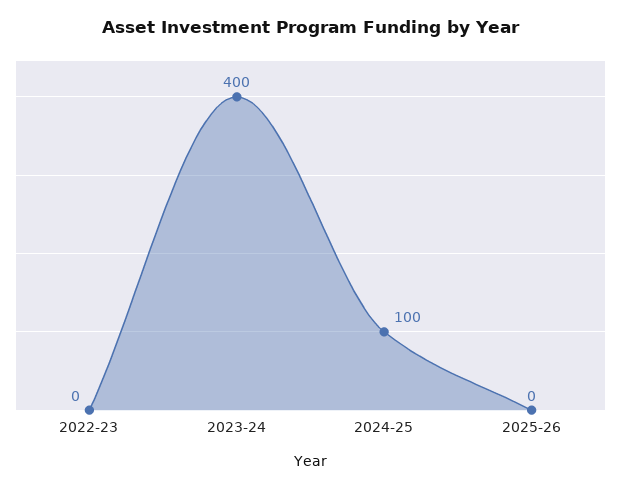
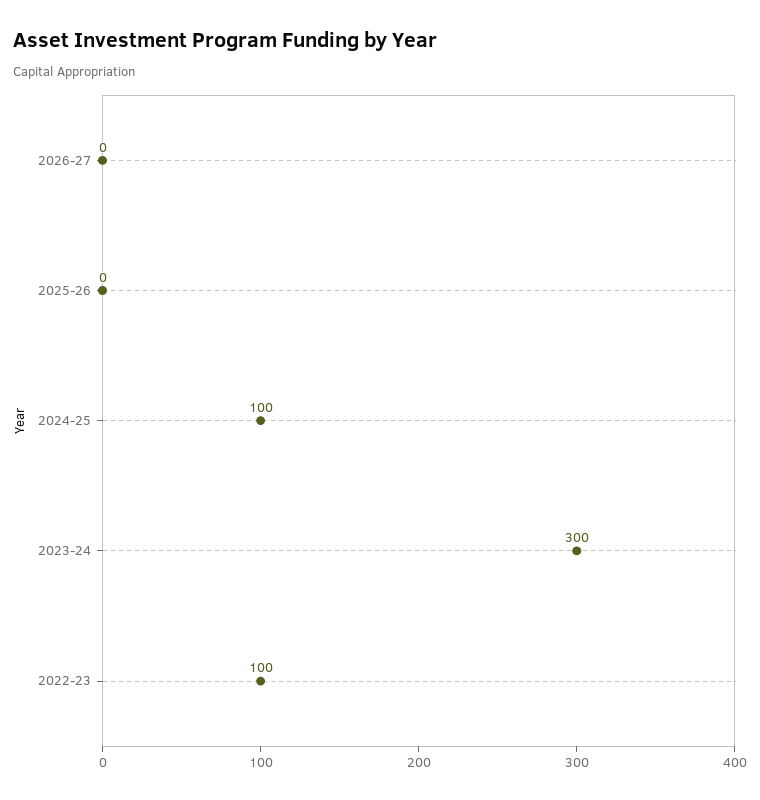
2022-23: 0 -> 100
2023-24: 400 -> 300
2026-27: none -> 0

